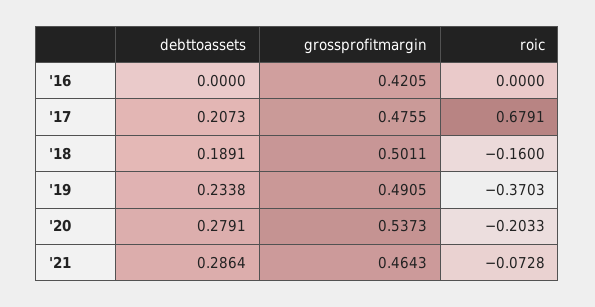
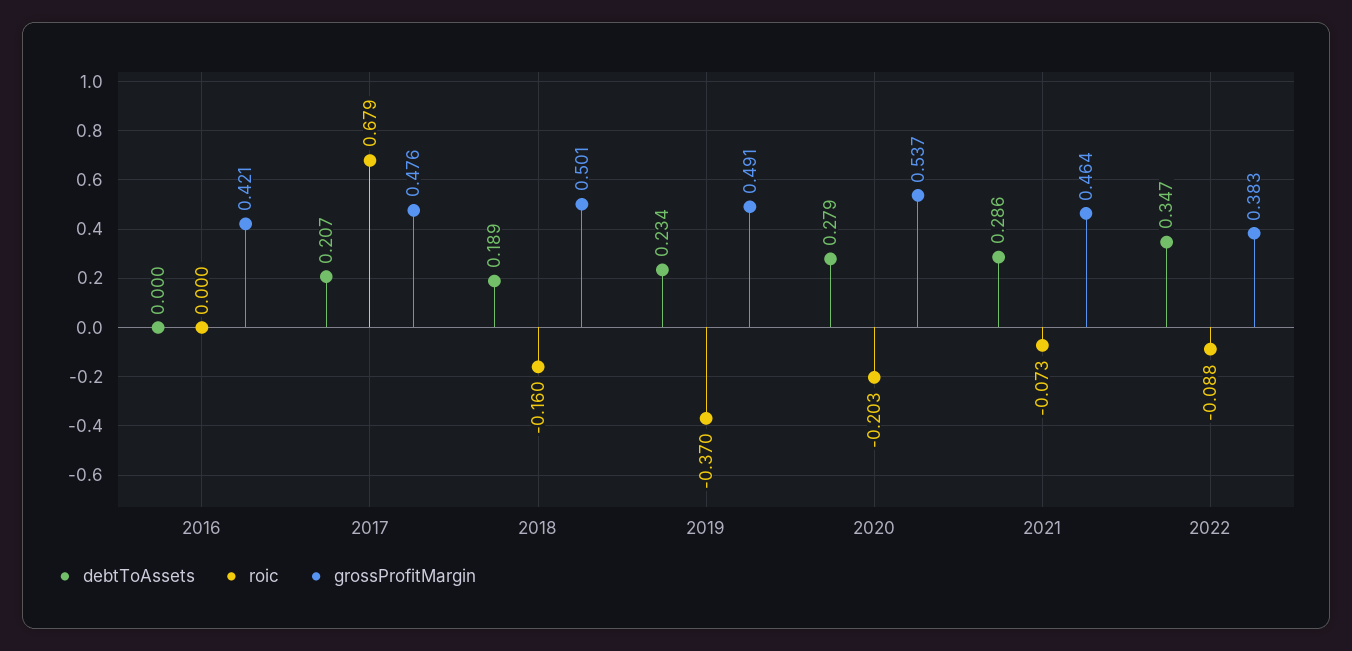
debttoassets, 2022: none -> 0.347
roic, 2022: none -> -0.088
grossprofitmargin, 2022: none -> 0.383

